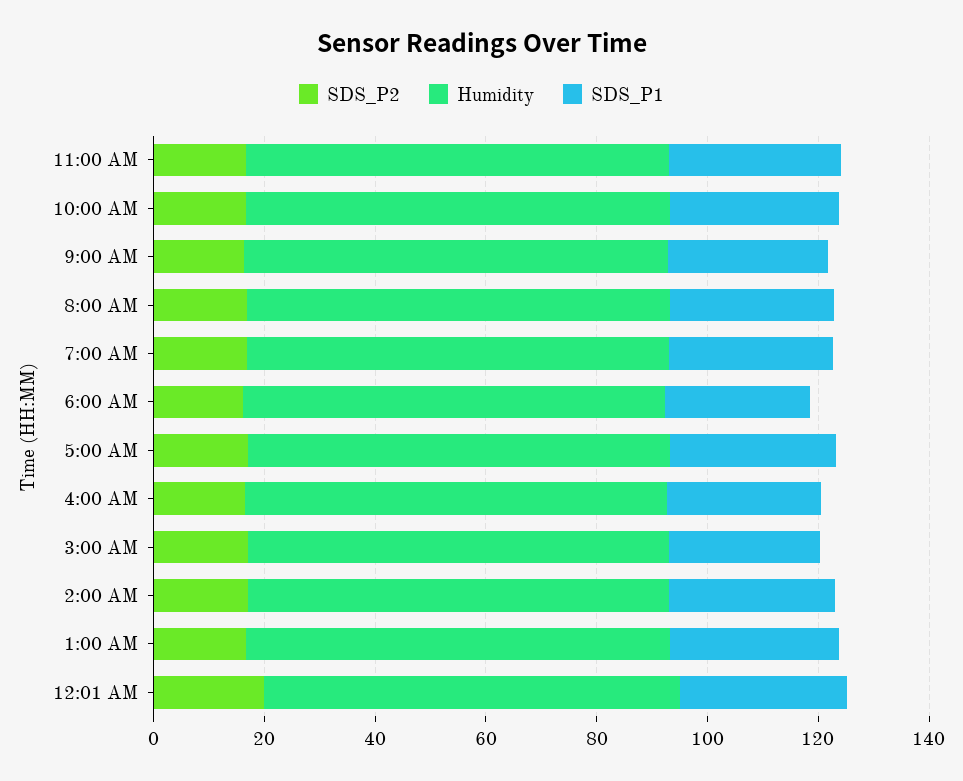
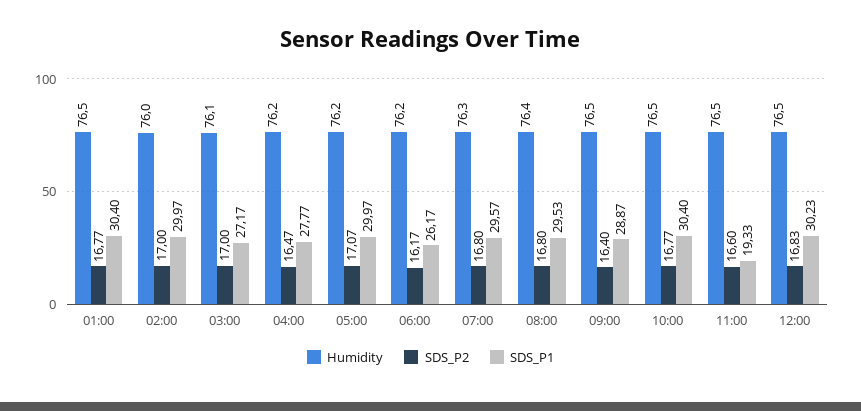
SDS_P1, 11:00 AM: 30 -> 19.33
SDS_P2, 12:01 AM: 20 -> none
Humidity, 12:01 AM: 75 -> none
SDS_P1, 12:01 AM: 30 -> none
Humidity, 12:00: none -> 76.5
SDS_P2, 12:00: none -> 16.83
SDS_P1, 12:00: none -> 30.23

